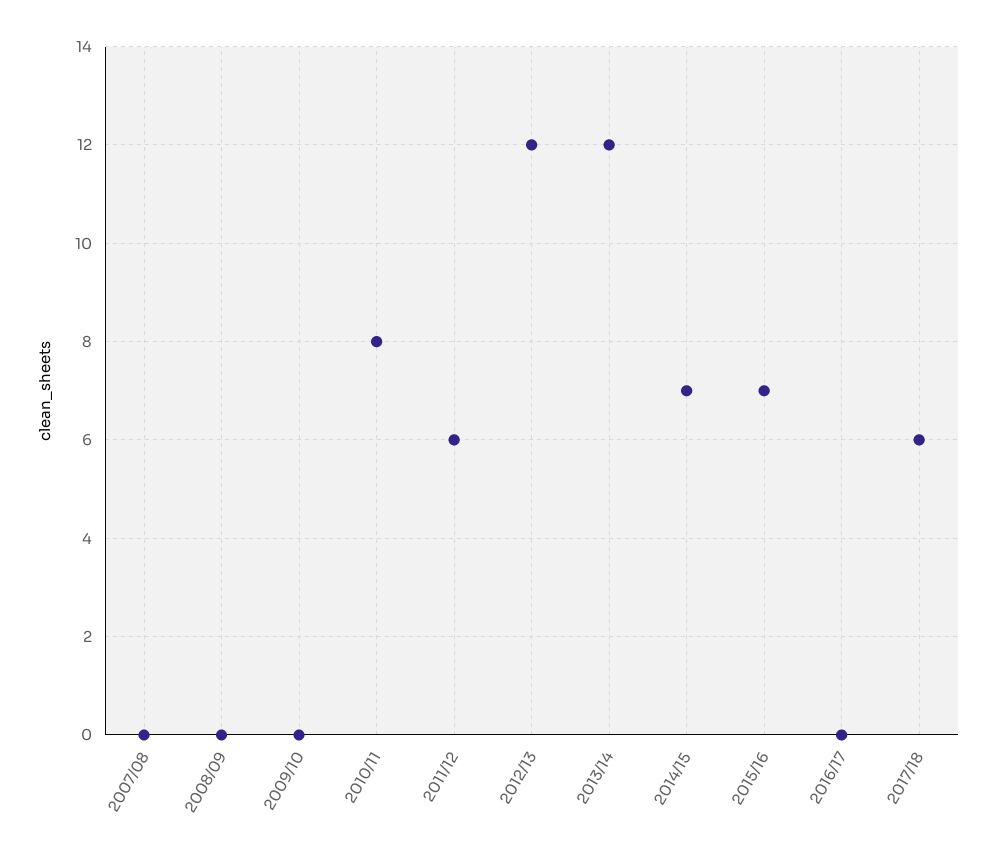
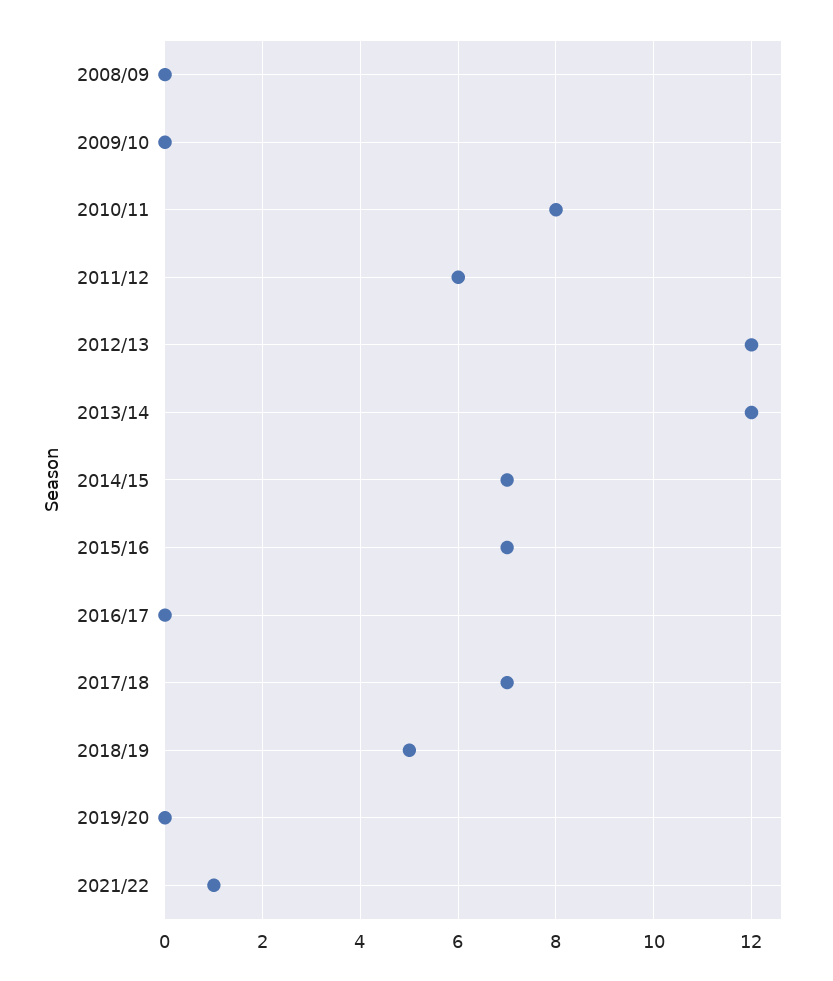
2007/08: 0 -> none
2017/18: 6 -> 7
2018/19: none -> 5
2019/20: none -> 0
2021/22: none -> 1

